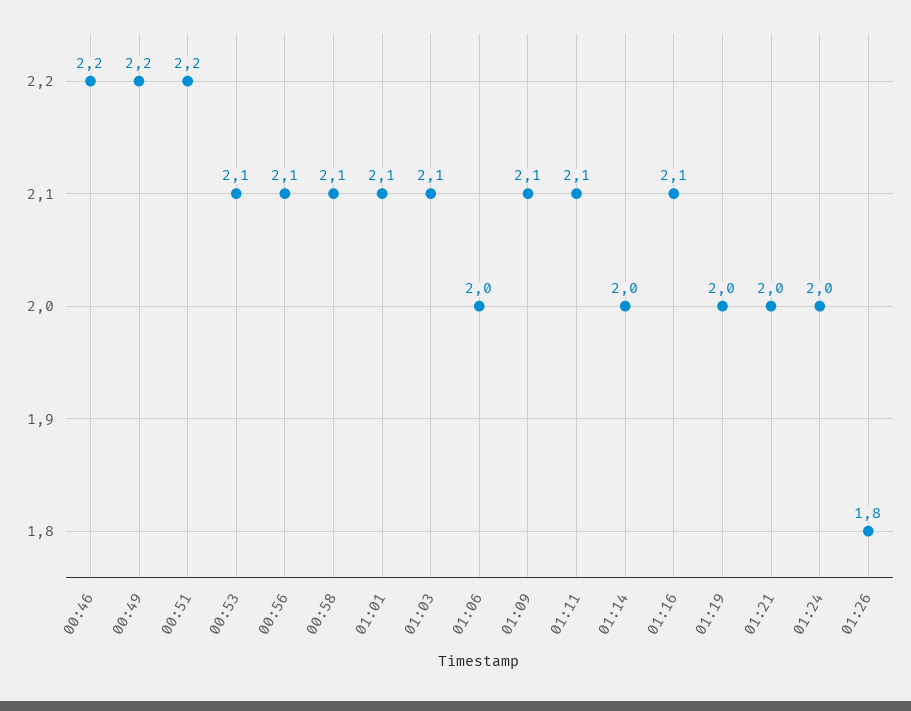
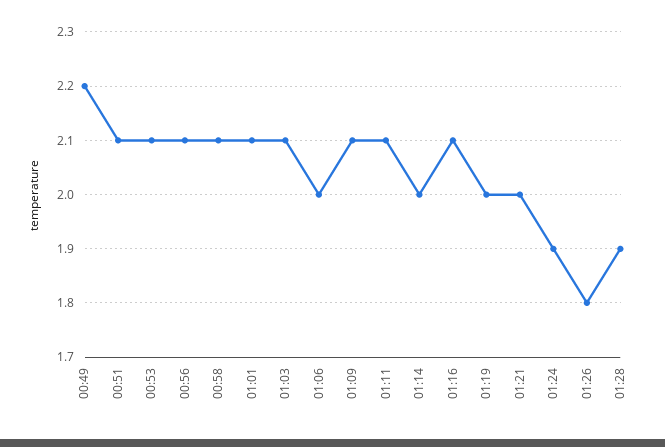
00:46: 2.2 -> none
00:51: 2.2 -> 2.1
01:24: 2 -> 1.9
01:28: none -> 1.9

